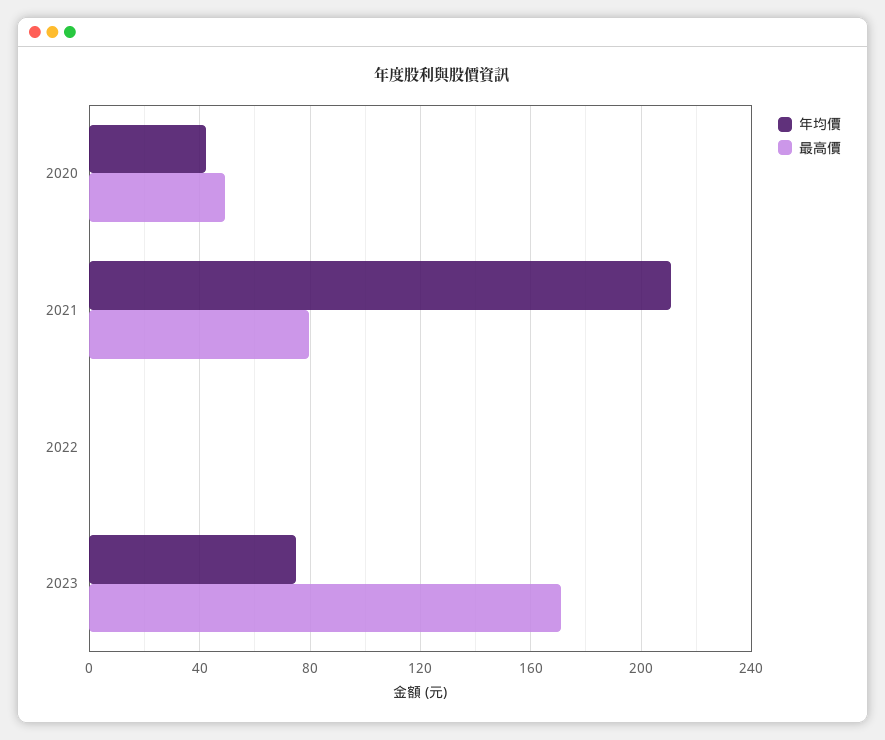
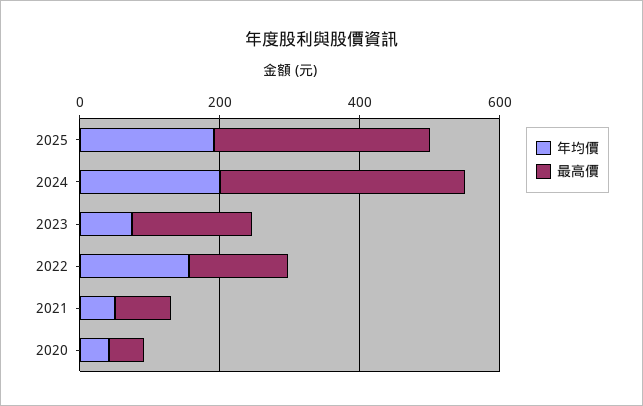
年均價, 2021: 210 -> 50
年均價, 2022: 0 -> 150
最高價, 2022: 0 -> 150
年均價, 2025: none -> 200
最高價, 2025: none -> 300
年均價, 2024: none -> 200
最高價, 2024: none -> 350

